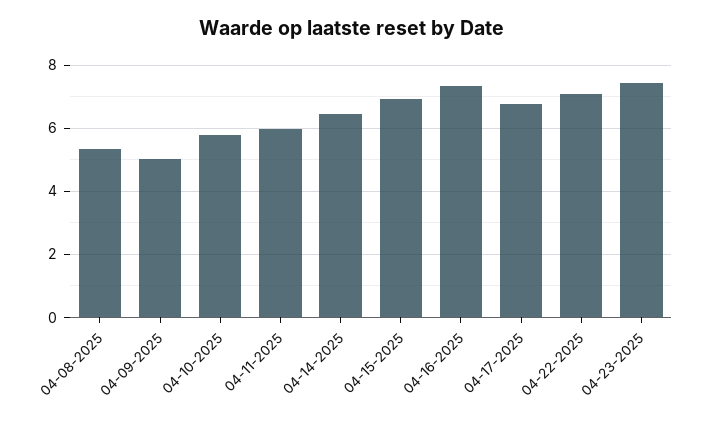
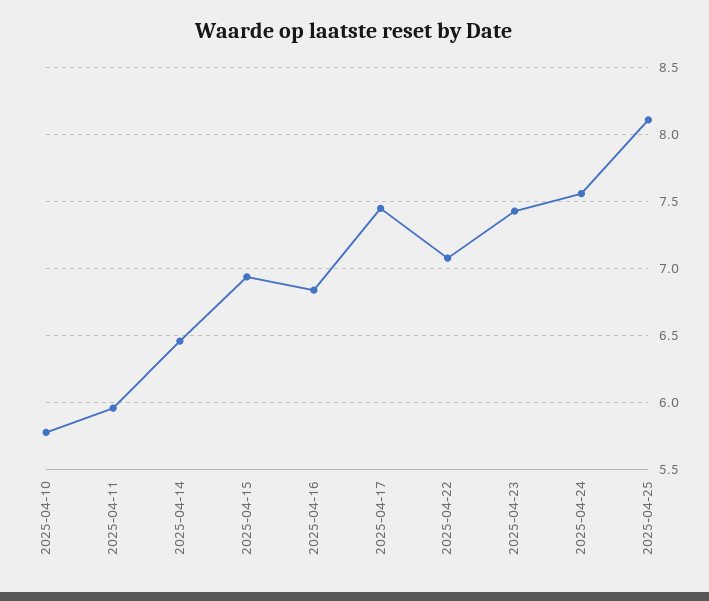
04-08-2025: 5.4 -> none
04-09-2025: 5 -> none
04-16-2025: 7.4 -> 6.85
04-17-2025: 6.8 -> 7.45
2025-04-24: none -> 7.55
2025-04-25: none -> 8.1

